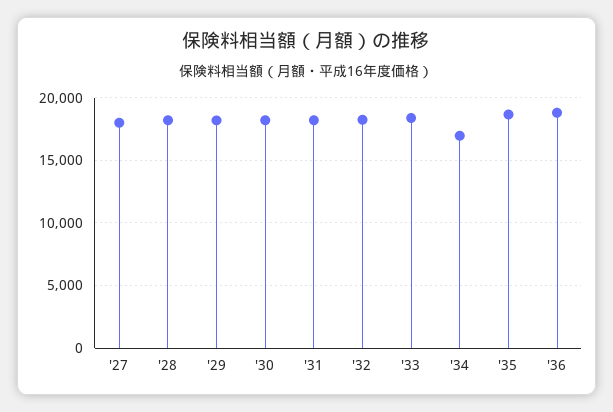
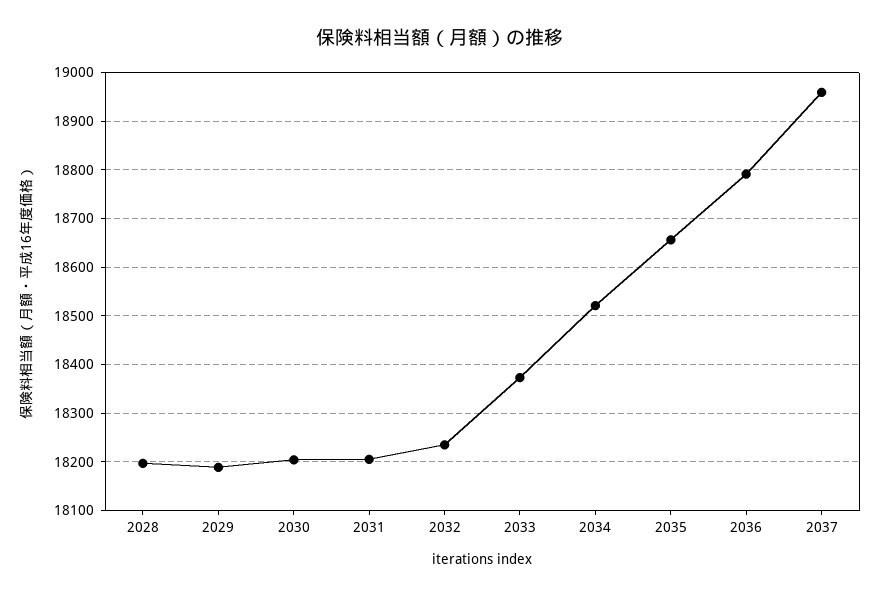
'27: 18000 -> none
'34: 17000 -> 18520
2037: none -> 18960

